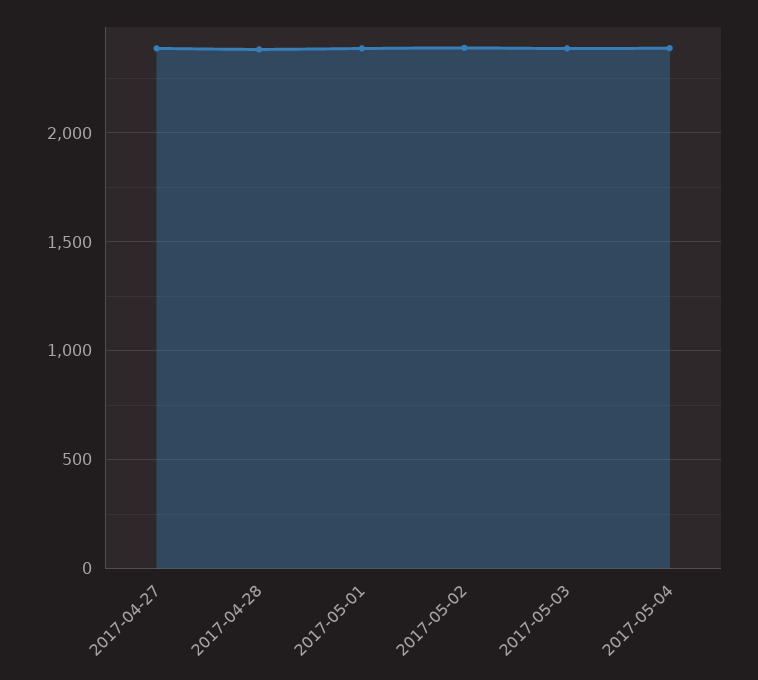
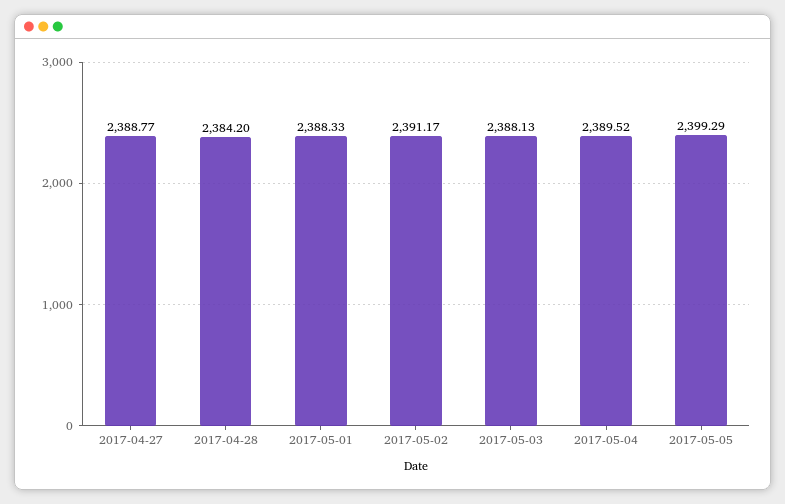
2017-05-05: none -> 2399.29

